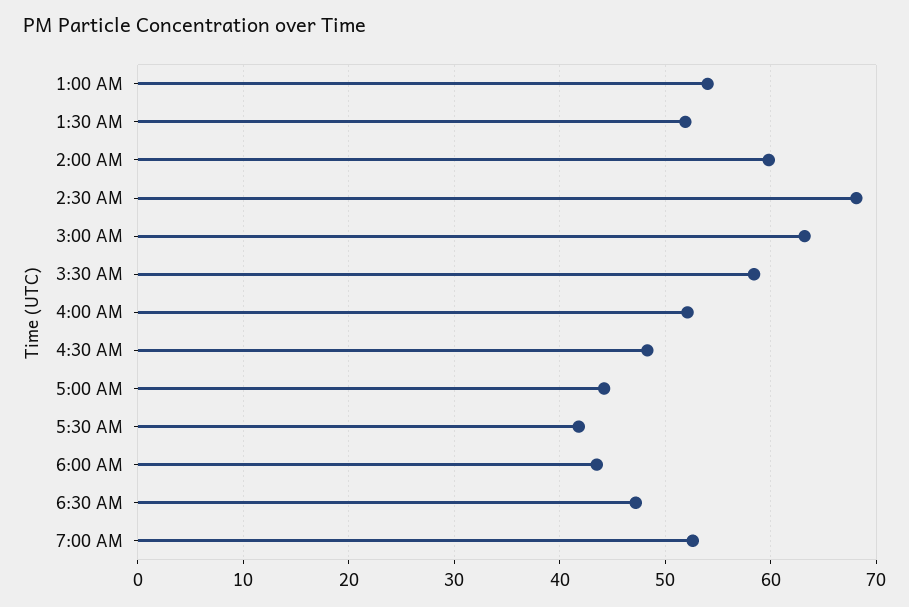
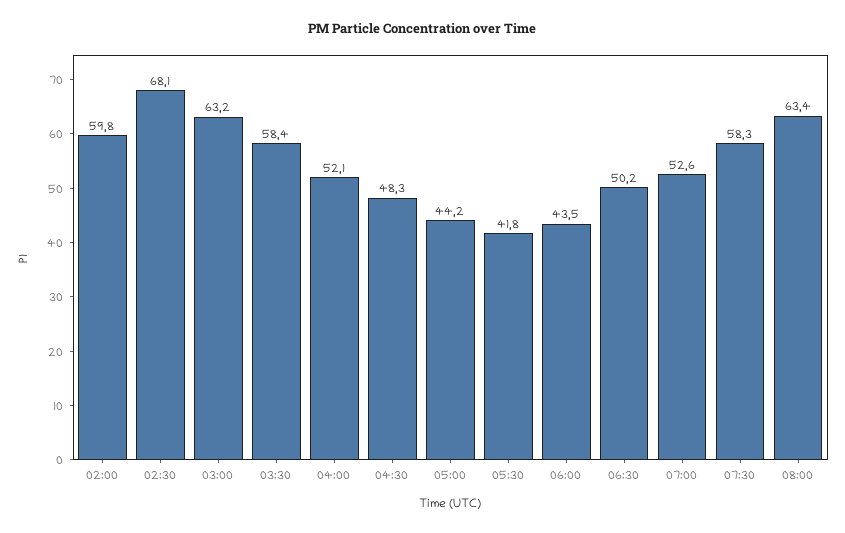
1:00 AM: 54 -> none
1:30 AM: 52 -> none
6:30 AM: 47 -> 50.2
07:30: none -> 58.3
08:00: none -> 63.4

